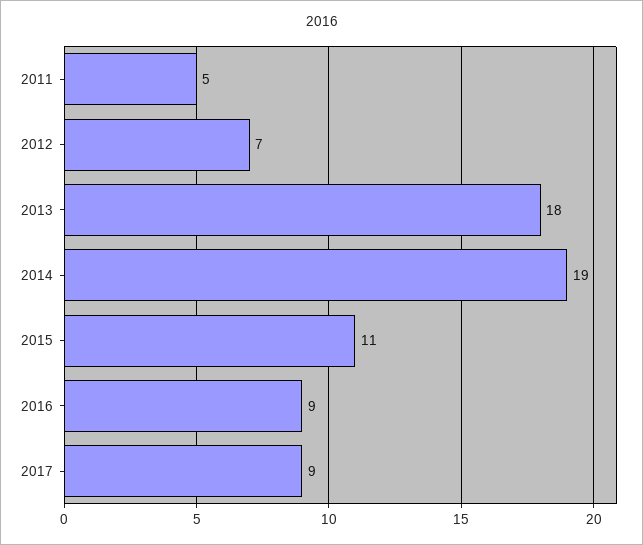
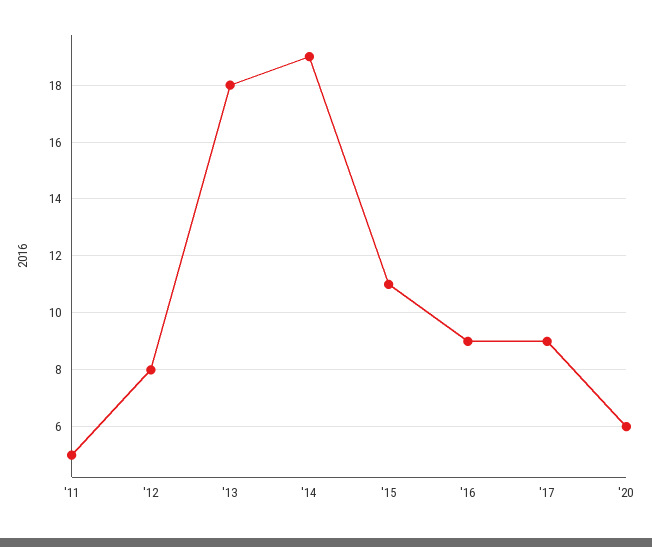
2012: 7 -> 8
'20: none -> 6

